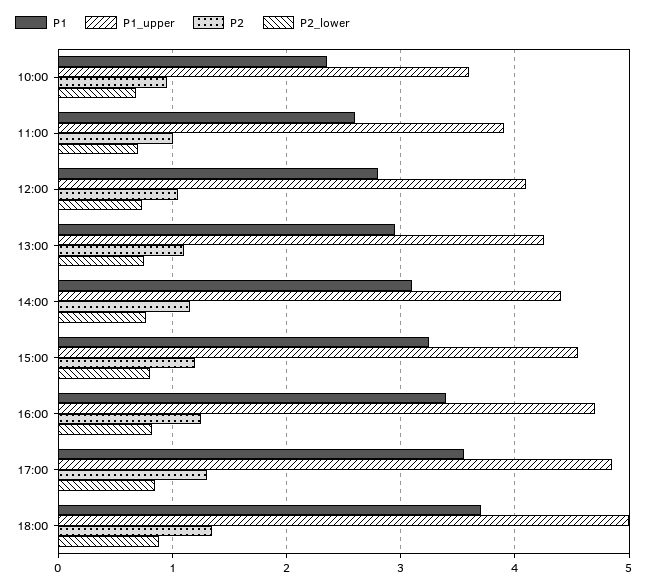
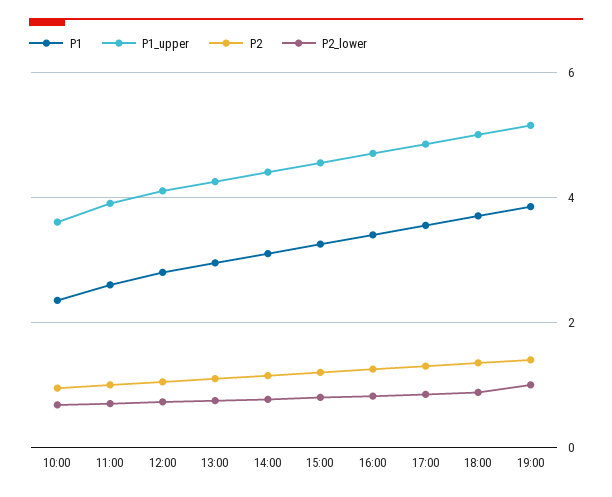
P1, 19:00: none -> 3.8
P1_upper, 19:00: none -> 5.2
P2, 19:00: none -> 1.4
P2_lower, 19:00: none -> 1

